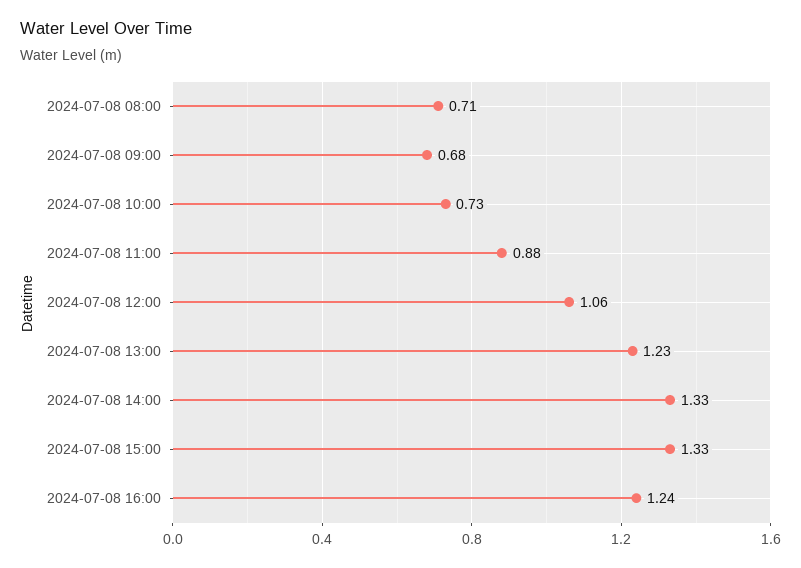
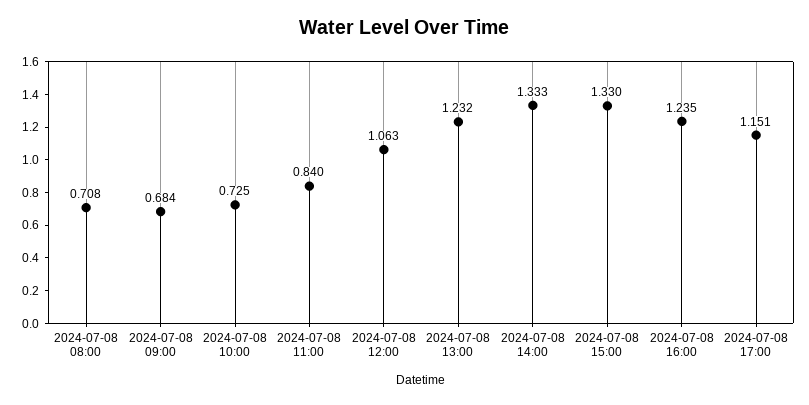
2024-07-08 11:00: 0.88 -> 0.84
2024-07-08 17:00: none -> 1.151

